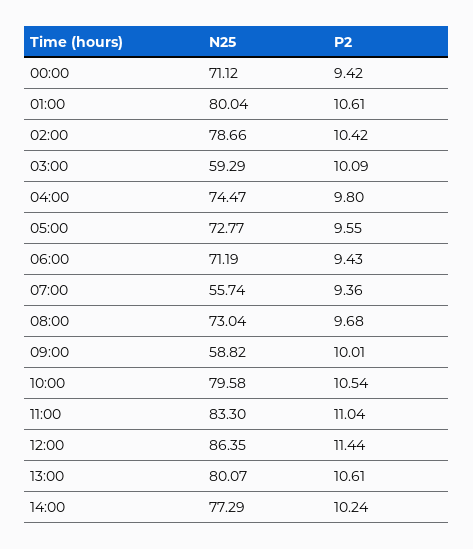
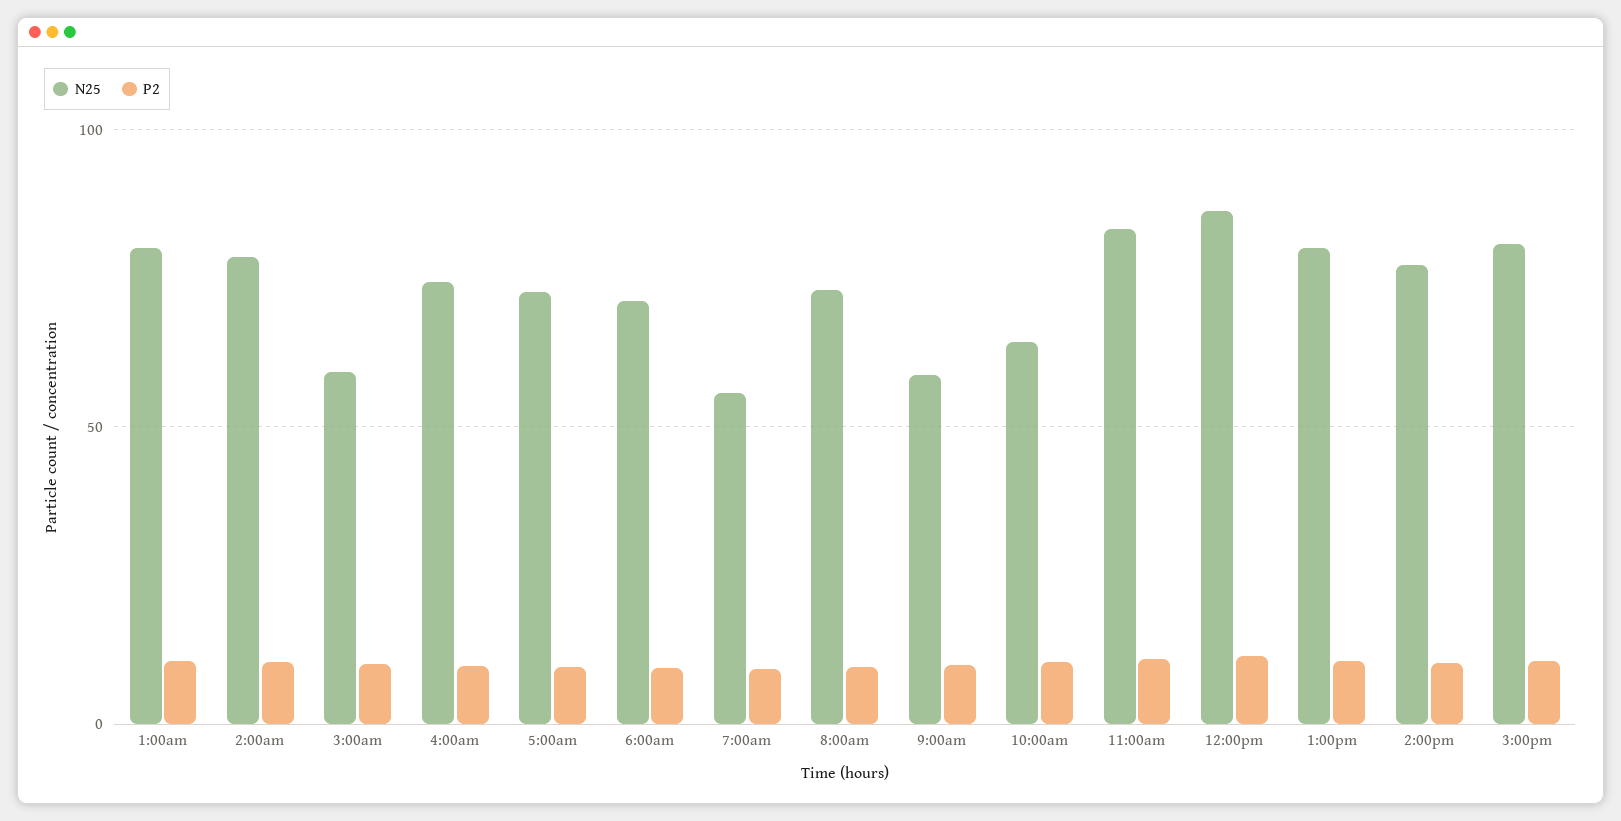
N25, 00:00: 71.12 -> none
P2, 00:00: 9.42 -> none
N25, 10:00: 79.58 -> 65
N25, 3:00pm: none -> 80
P2, 3:00pm: none -> 10

